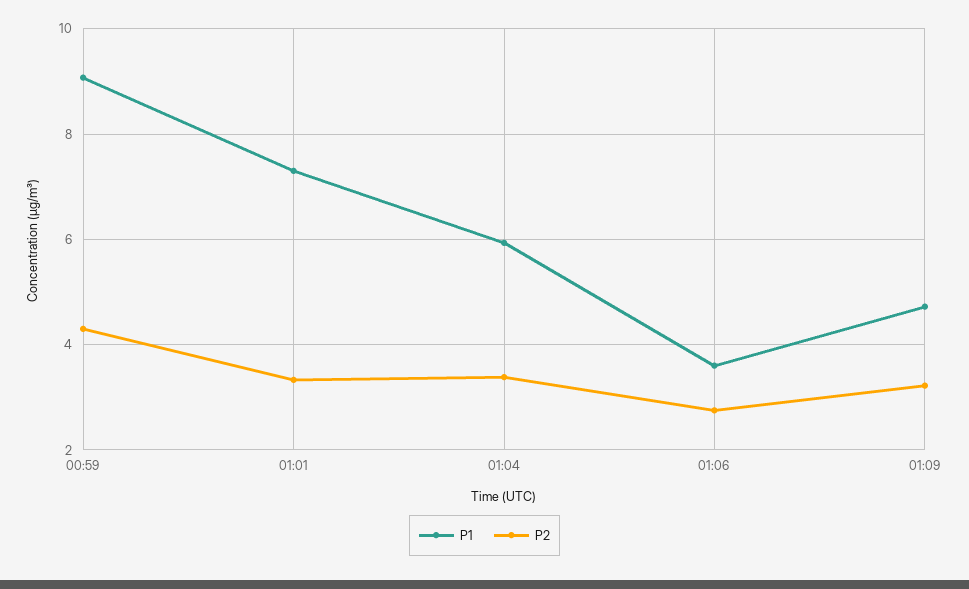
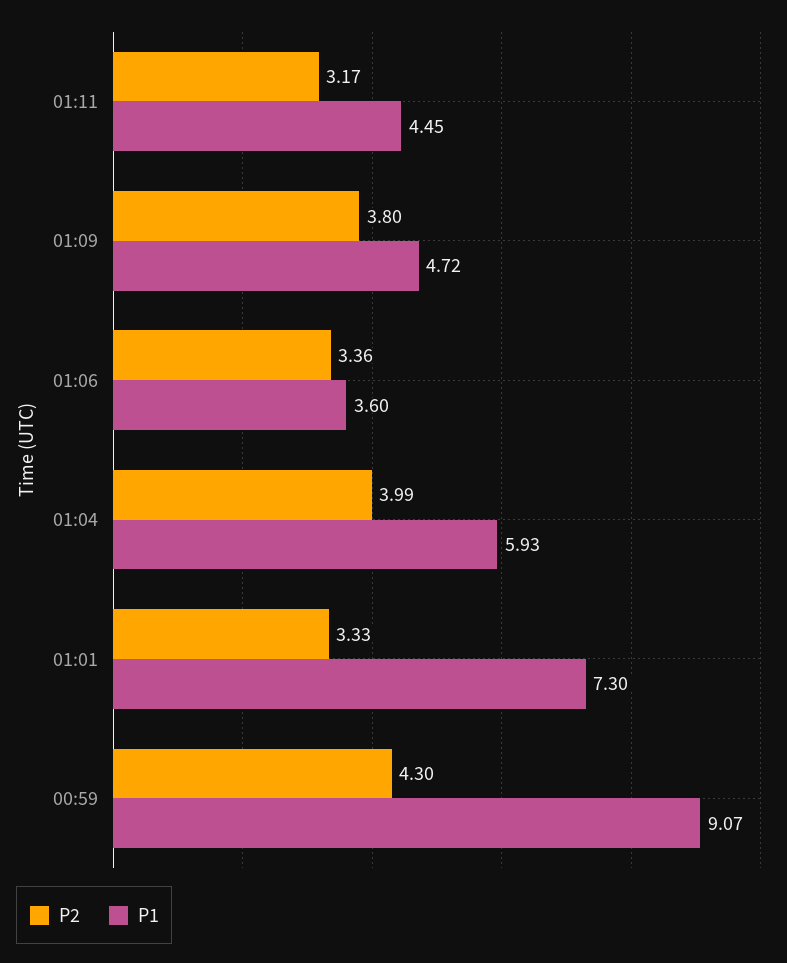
P2, 01:04: 3.4 -> 3.99
P2, 01:06: 2.8 -> 3.36
P2, 01:09: 3.2 -> 3.8
P2, 01:11: none -> 3.17
P1, 01:11: none -> 4.45

